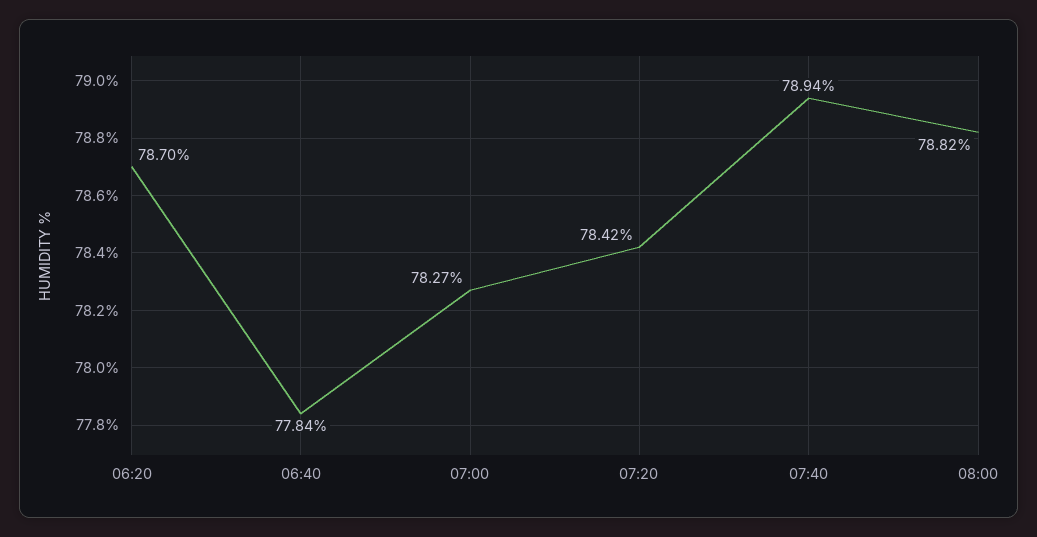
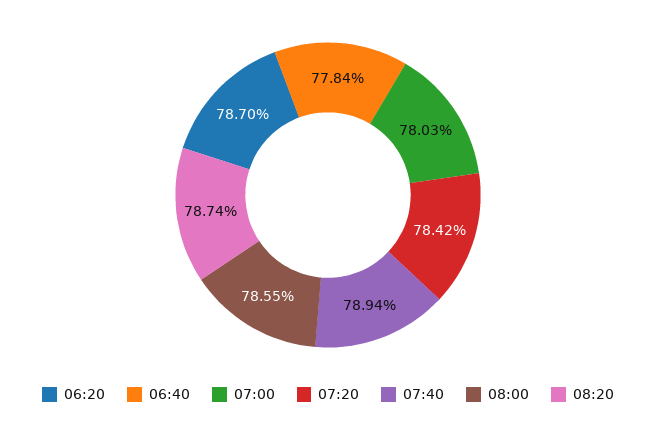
07:00: 78.27 -> 78.03
08:00: 78.82 -> 78.55
08:20: none -> 78.74

